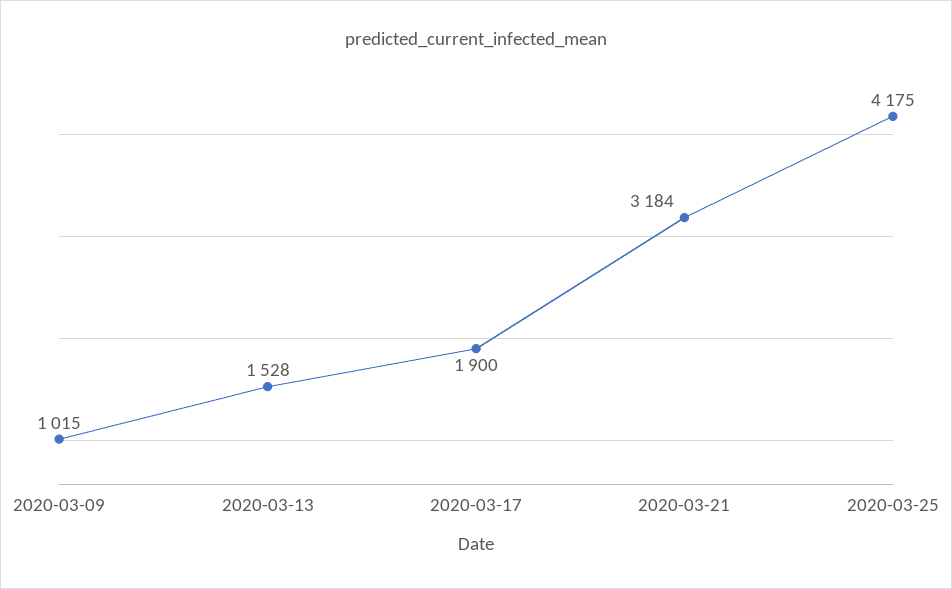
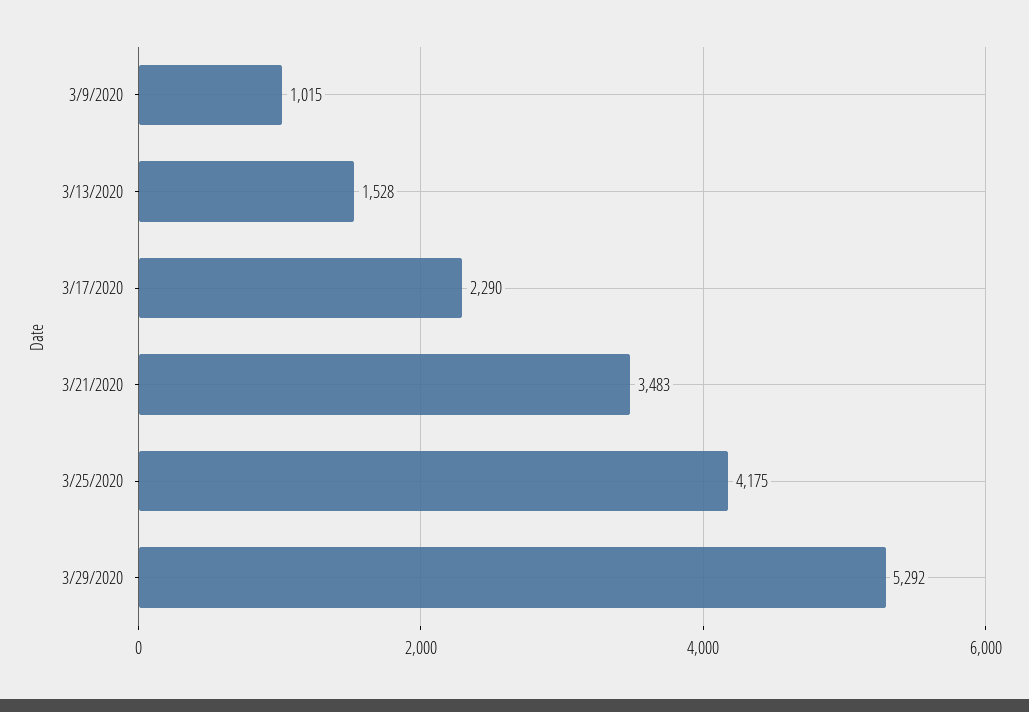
2020-03-17: 1900 -> 2290
2020-03-21: 3184 -> 3483
3/29/2020: none -> 5292

